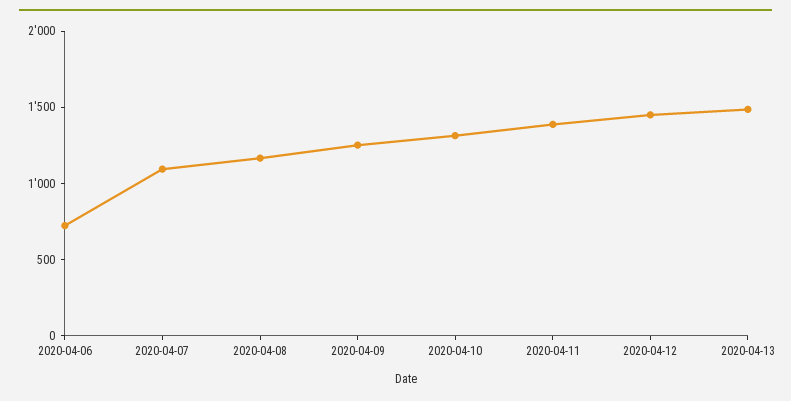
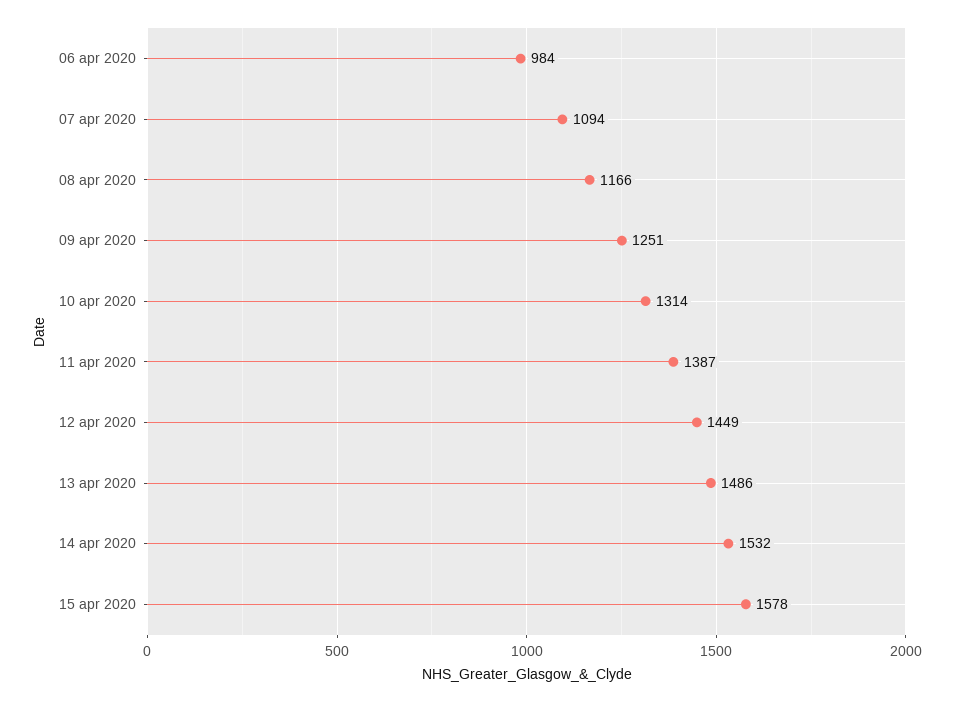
2020-04-06: 700 -> 984
14 apr 2020: none -> 1532
15 apr 2020: none -> 1578

